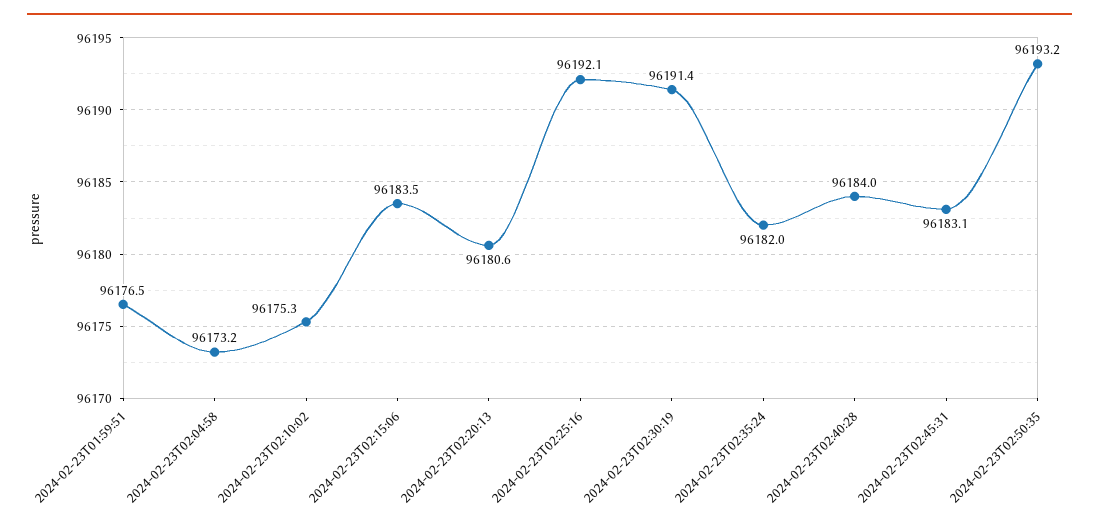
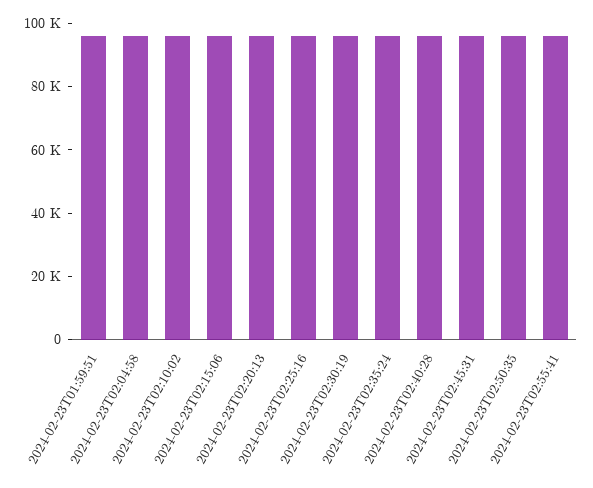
2024-02-23T02:55:41: none -> 95000

